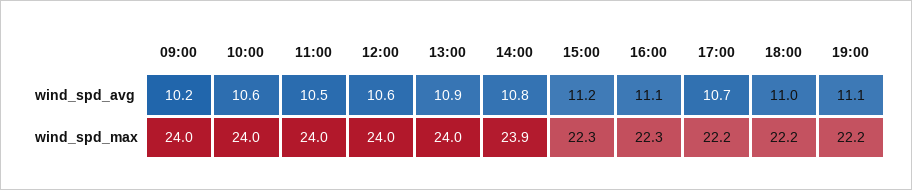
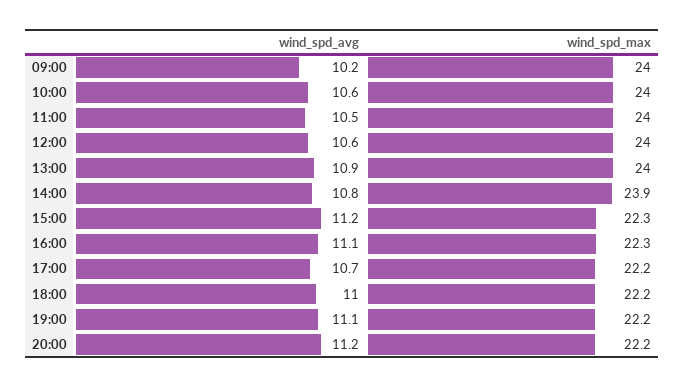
20:00, wind_spd_avg: none -> 11.2
20:00, wind_spd_max: none -> 22.2

